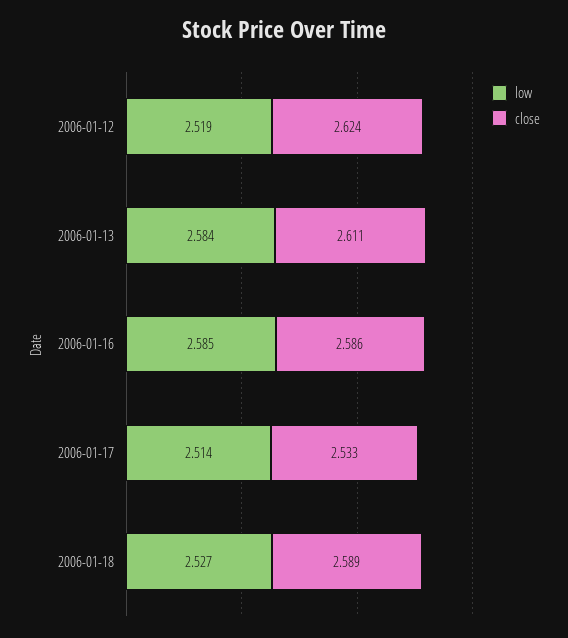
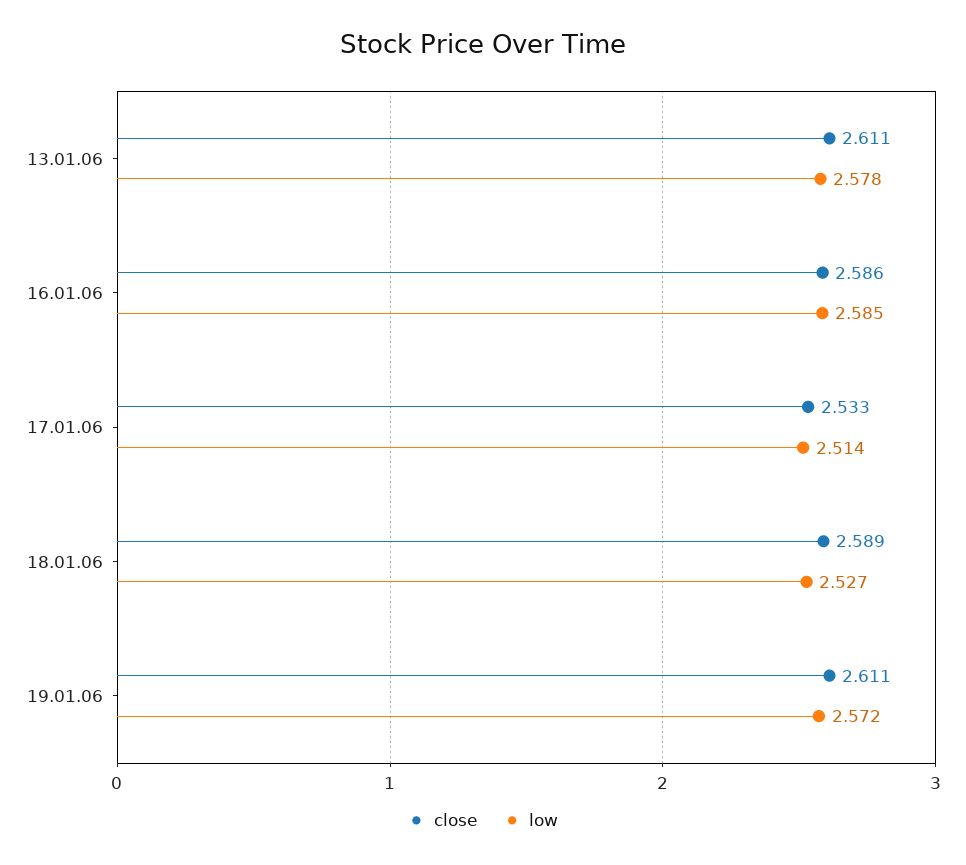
low, 2006-01-12: 2.519 -> none
close, 2006-01-12: 2.624 -> none
low, 2006-01-13: 2.584 -> 2.578
close, 19.01.06: none -> 2.611
low, 19.01.06: none -> 2.572

